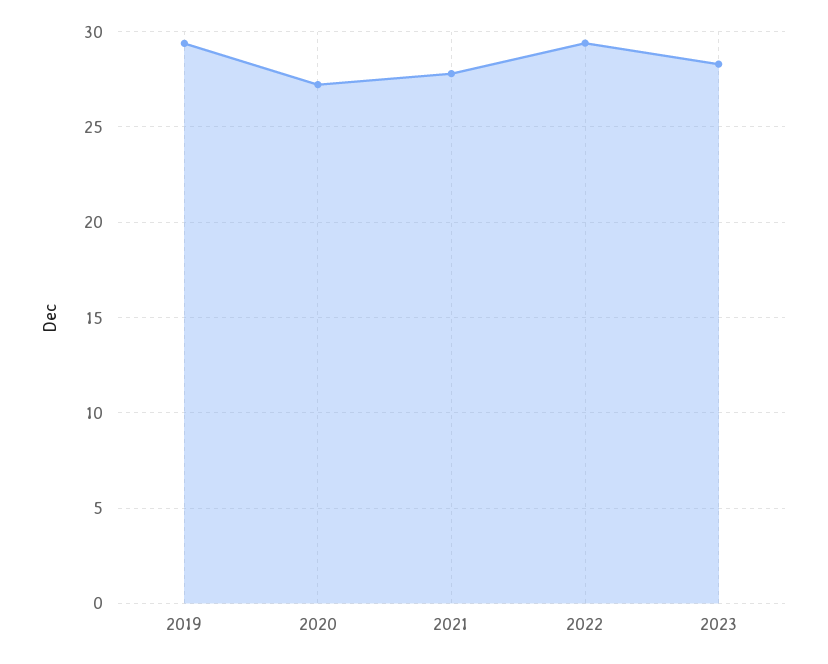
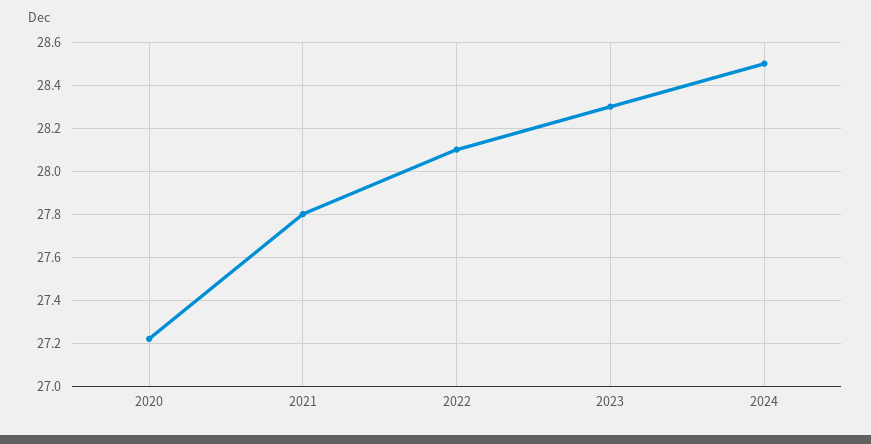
2019: 29.5 -> none
2022: 29.5 -> 28.1
2024: none -> 28.5

